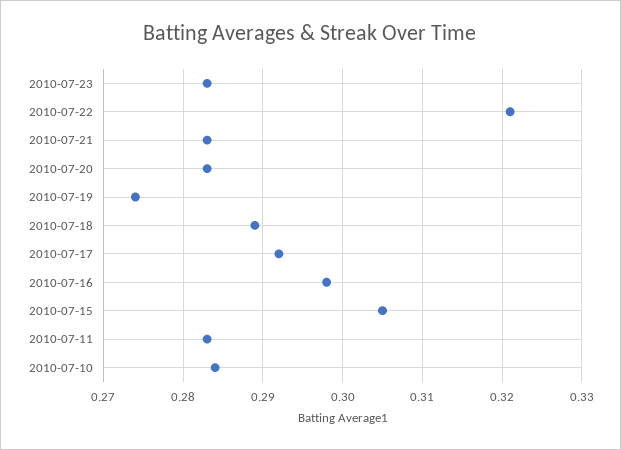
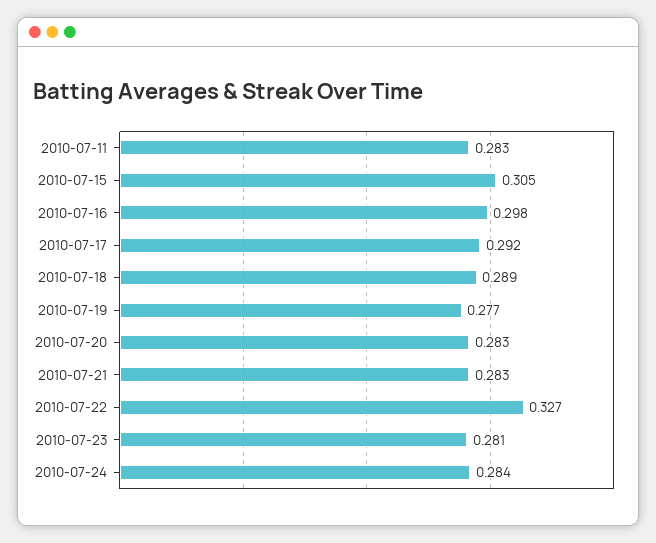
2010-07-23: 0.283 -> 0.281
2010-07-22: 0.321 -> 0.327
2010-07-19: 0.274 -> 0.277
2010-07-10: 0.284 -> none
2010-07-24: none -> 0.284

